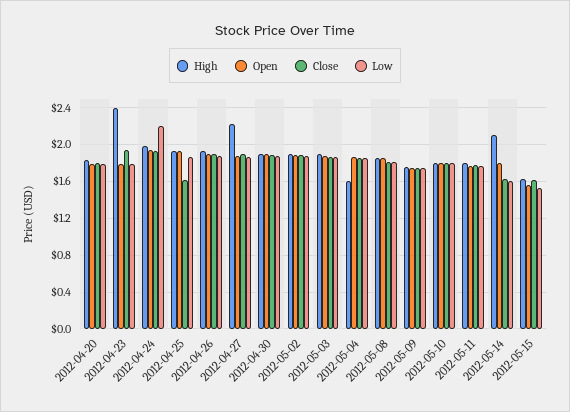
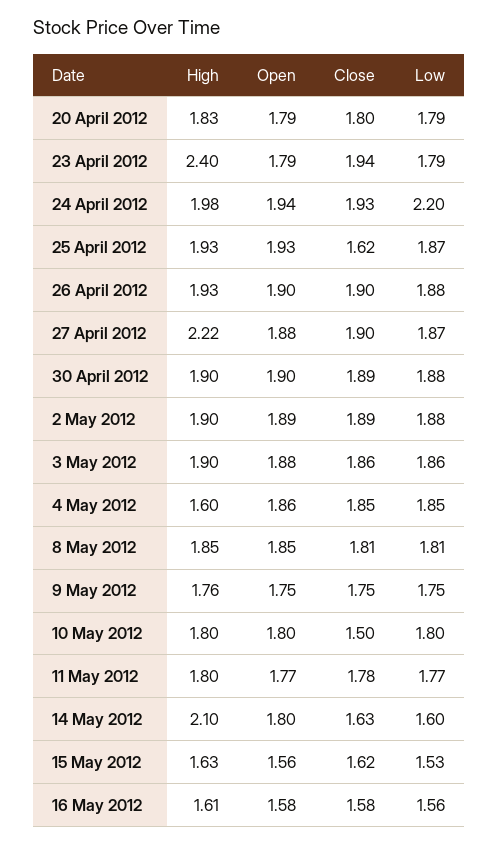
Close, 2012-05-10: 1.8 -> 1.5
High, 16 May 2012: none -> 1.61
Open, 16 May 2012: none -> 1.58
Close, 16 May 2012: none -> 1.58
Low, 16 May 2012: none -> 1.56

